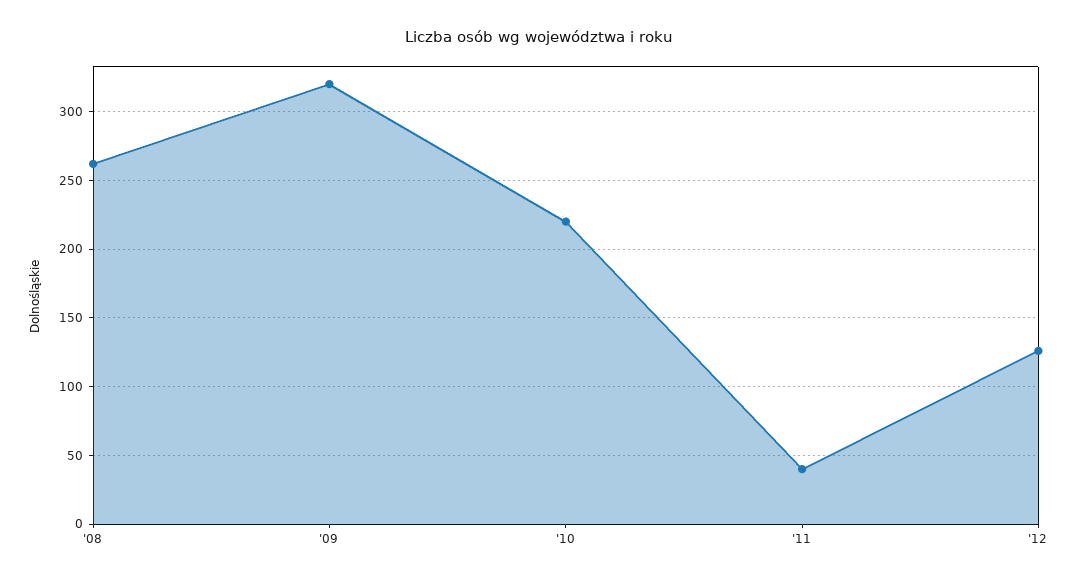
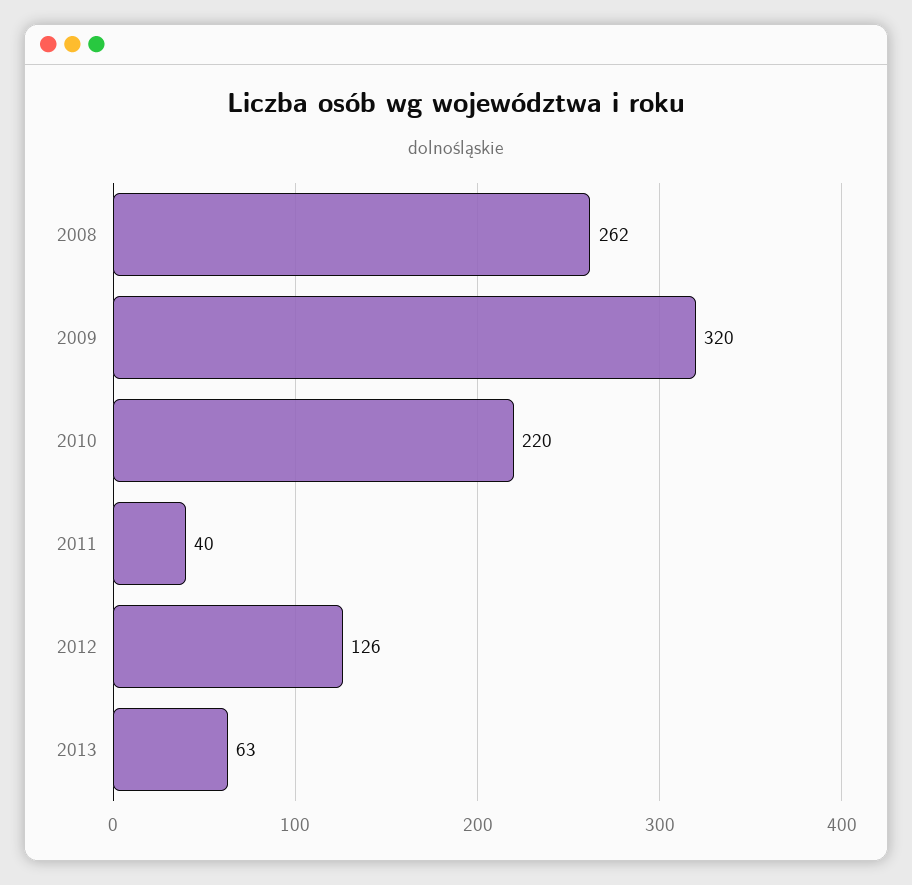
2013: none -> 63

